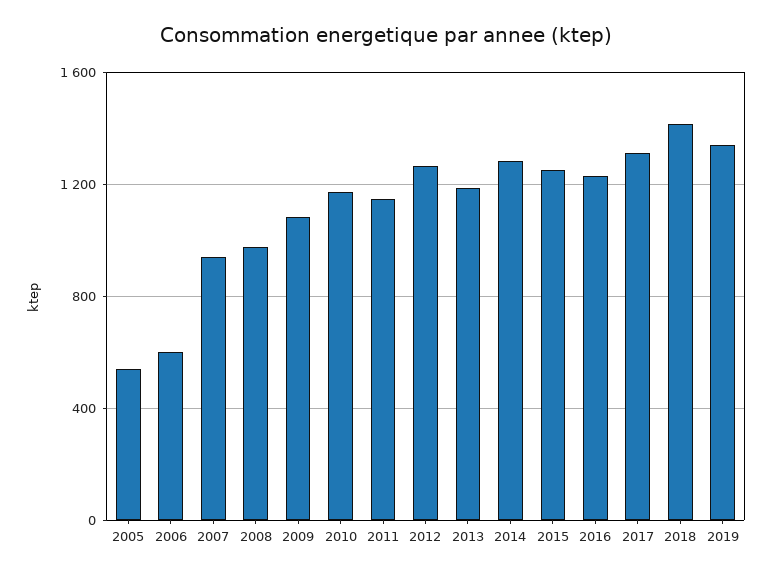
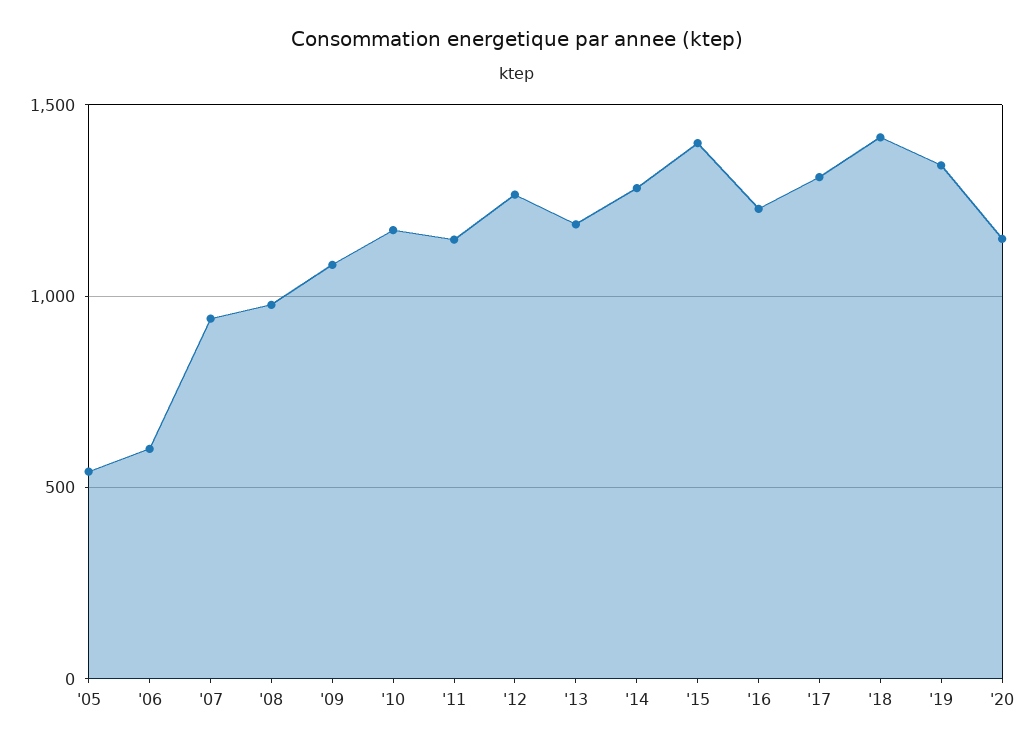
2015: 1250 -> 1400
'20: none -> 1150

